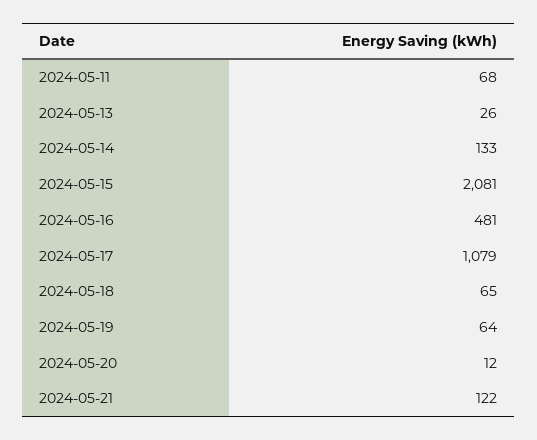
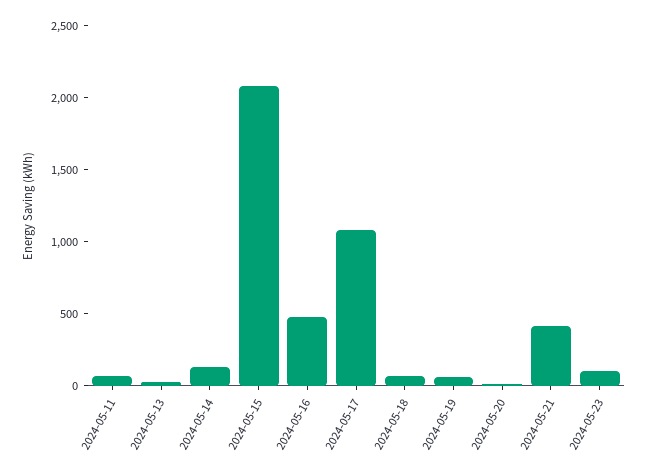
2024-05-21: 122 -> 400
2024-05-23: none -> 100

